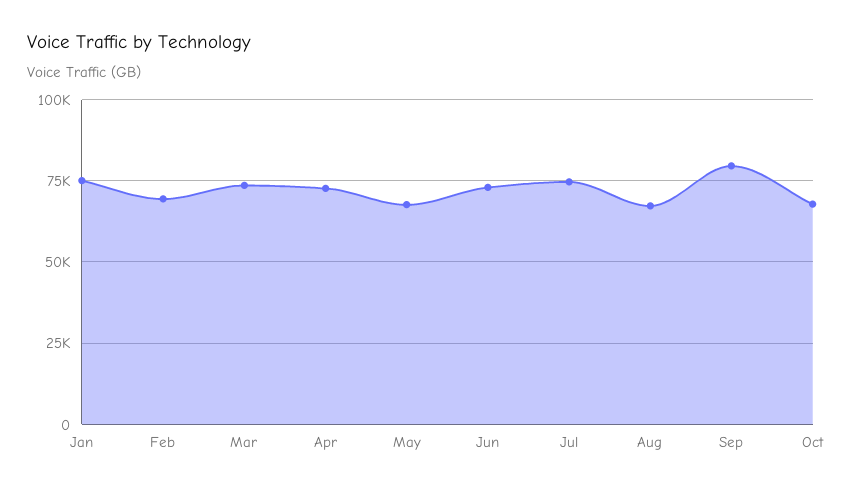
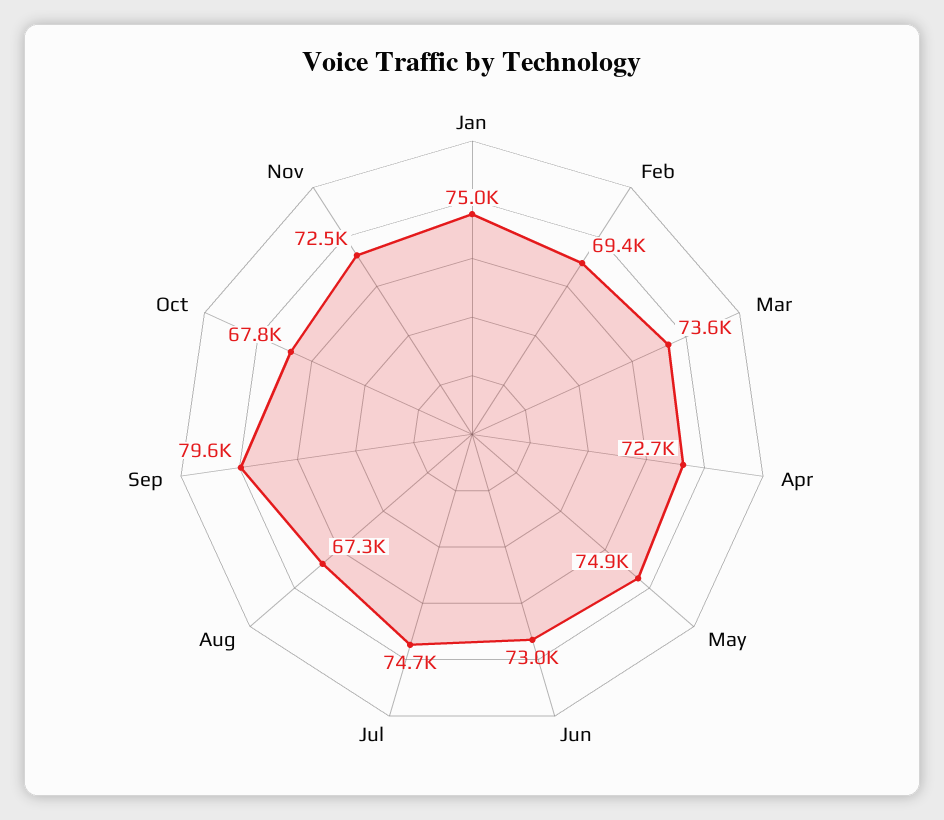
May: 67500 -> 74900
Nov: none -> 72500

